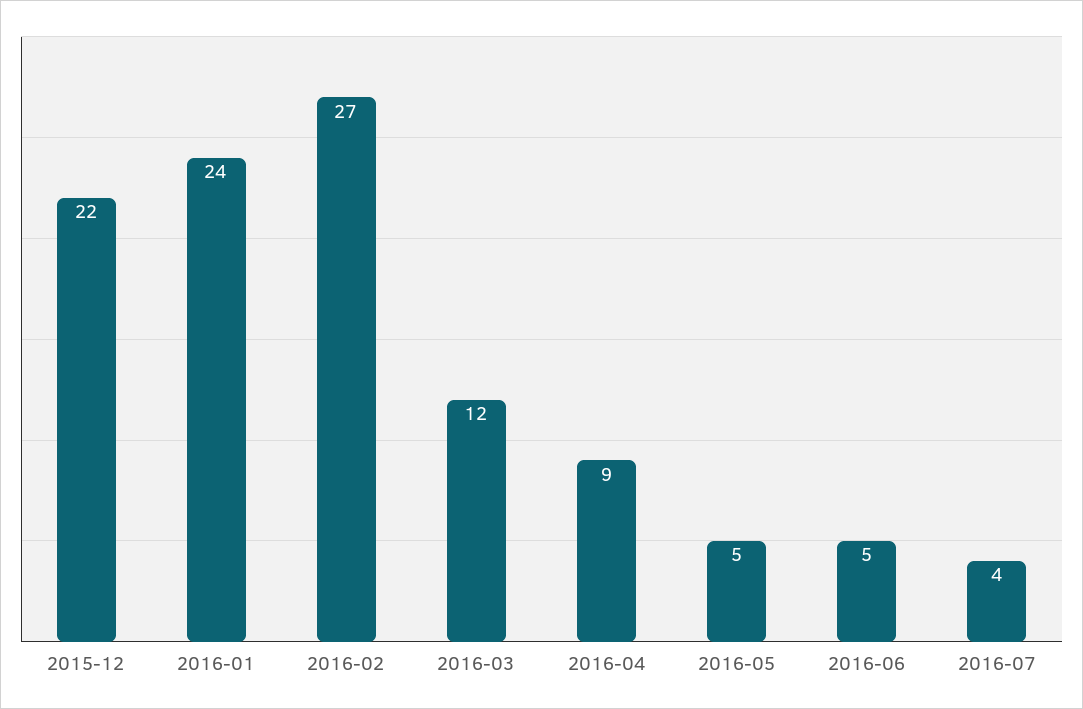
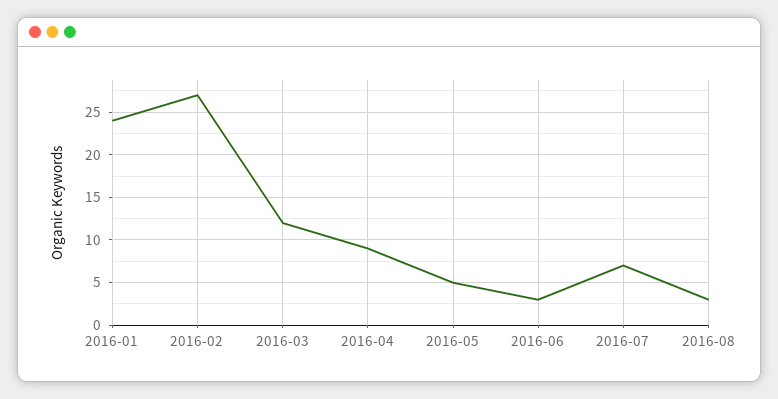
2015-12: 22 -> none
2016-06: 5 -> 3
2016-07: 4 -> 7
2016-08: none -> 3

